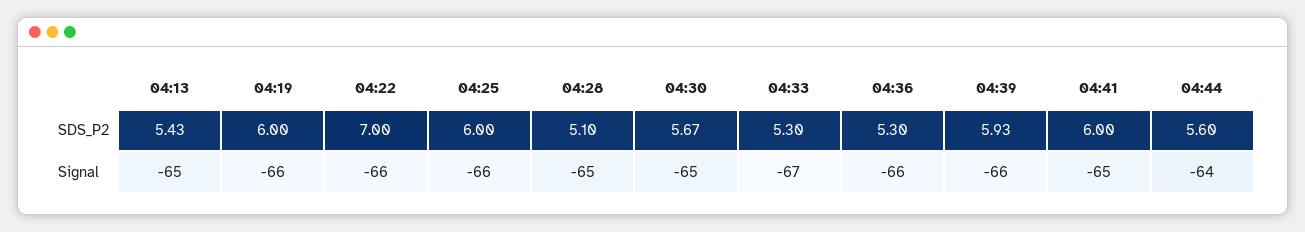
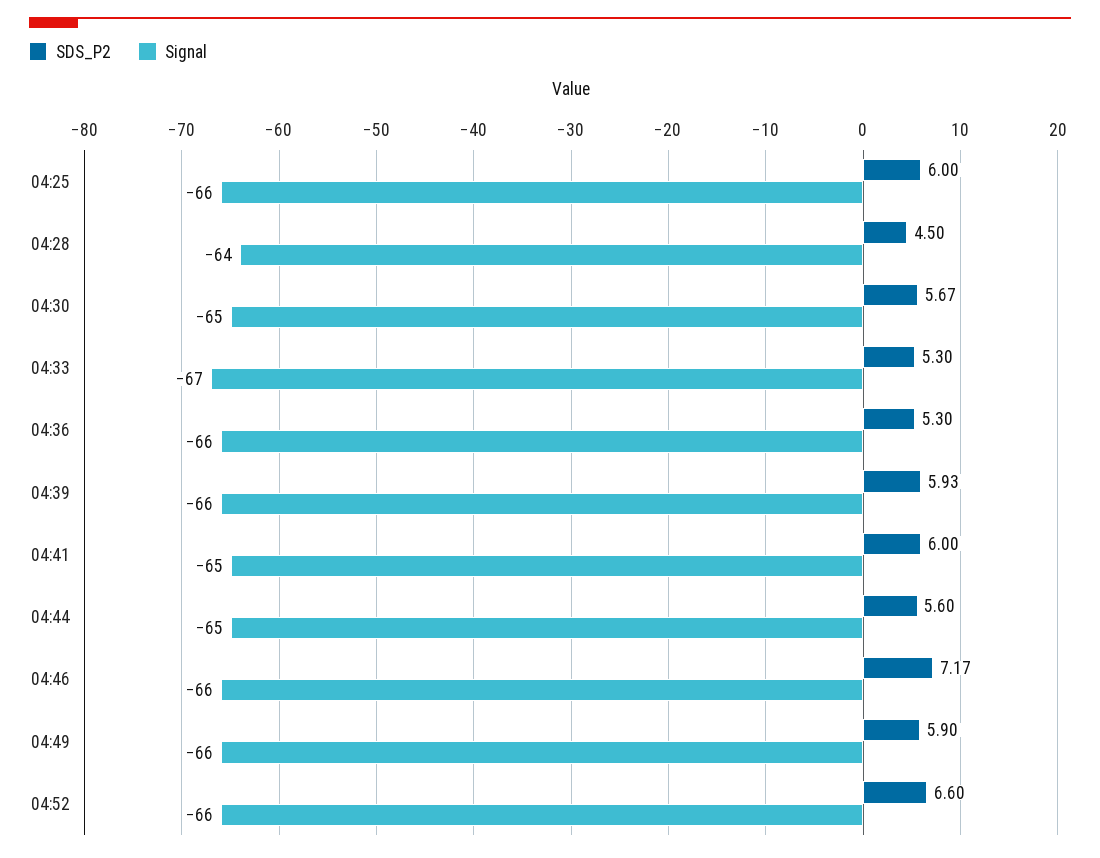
SDS_P2, 04:13: 5.43 -> none
SDS_P2, 04:19: 6 -> none
SDS_P2, 04:22: 7 -> none
SDS_P2, 04:28: 5.1 -> 4.5
Signal, 04:13: -65 -> none
Signal, 04:19: -66 -> none
Signal, 04:22: -66 -> none
Signal, 04:28: -65 -> -64
Signal, 04:44: -64 -> -65
SDS_P2, 04:46: none -> 7.17
Signal, 04:46: none -> -66
SDS_P2, 04:49: none -> 5.9
Signal, 04:49: none -> -66
SDS_P2, 04:52: none -> 6.6
Signal, 04:52: none -> -66

